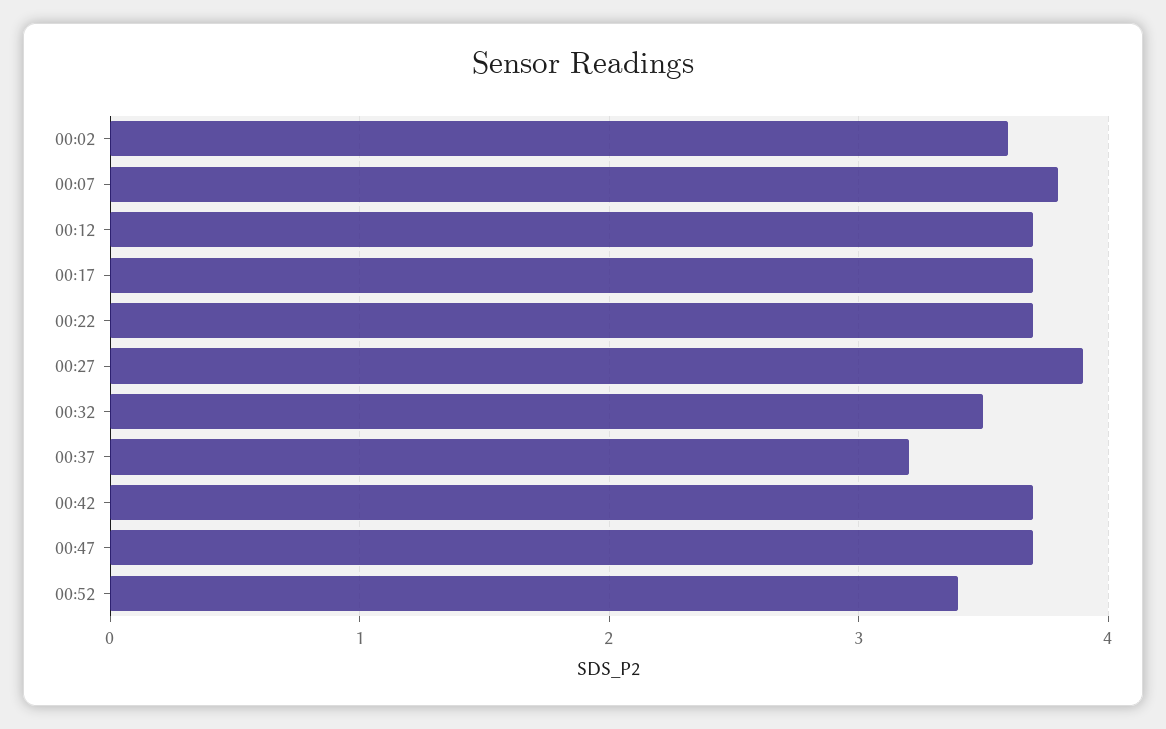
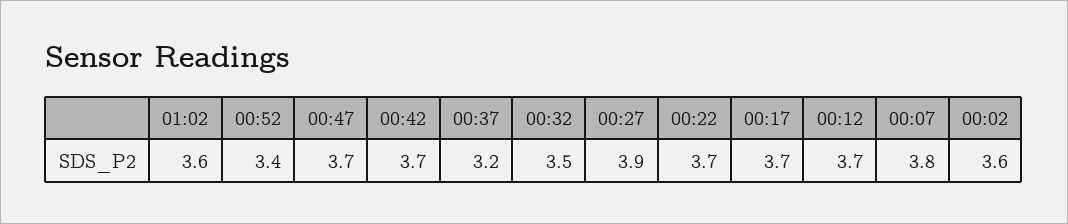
01:02: none -> 3.6

